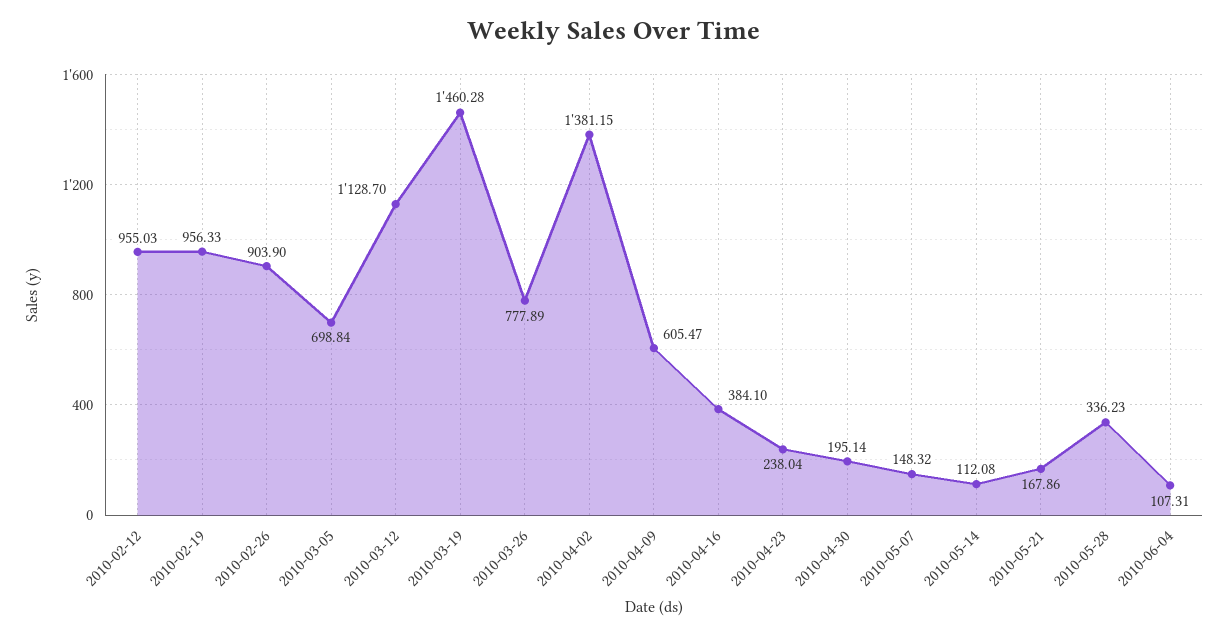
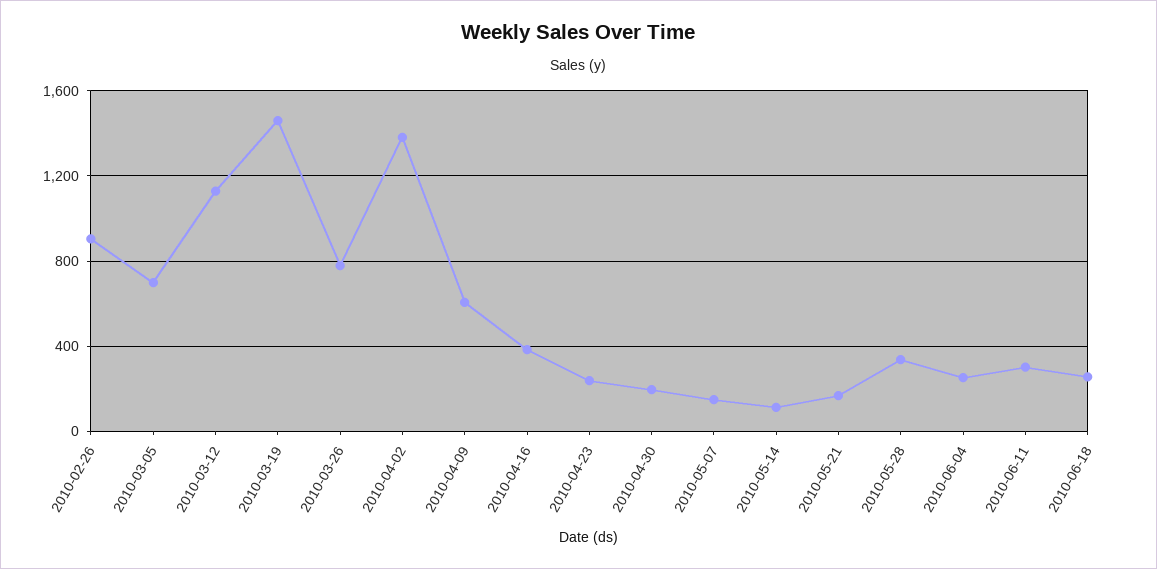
2010-02-12: 955.03 -> none
2010-02-19: 956.33 -> none
2010-06-04: 107.31 -> 250
2010-06-11: none -> 300
2010-06-18: none -> 250

